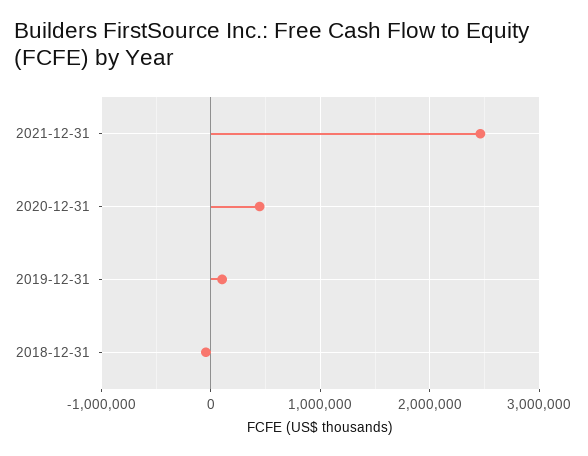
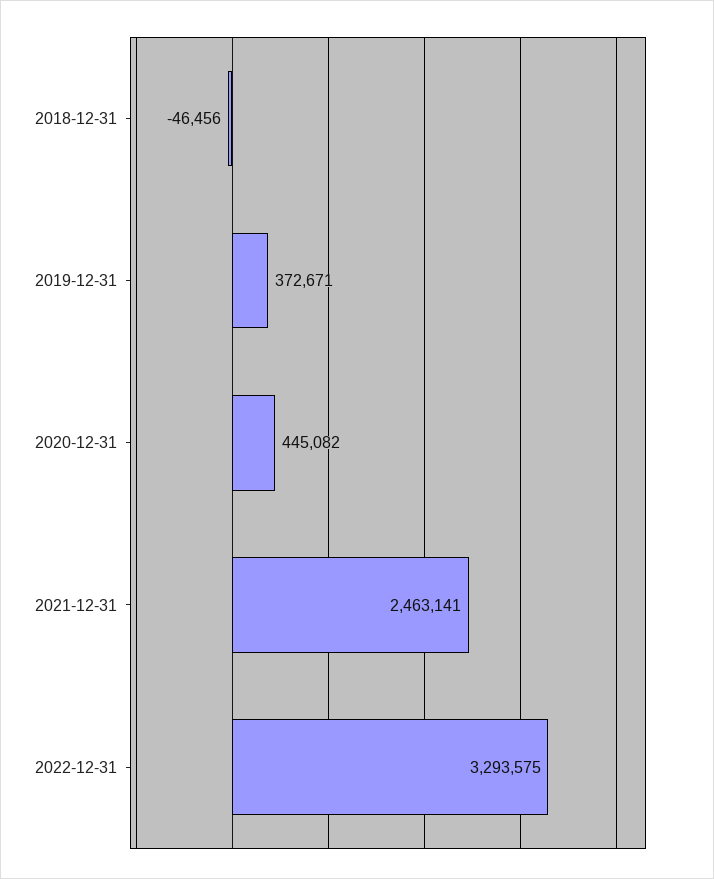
2019-12-31: 100000 -> 372671
2022-12-31: none -> 3293575

